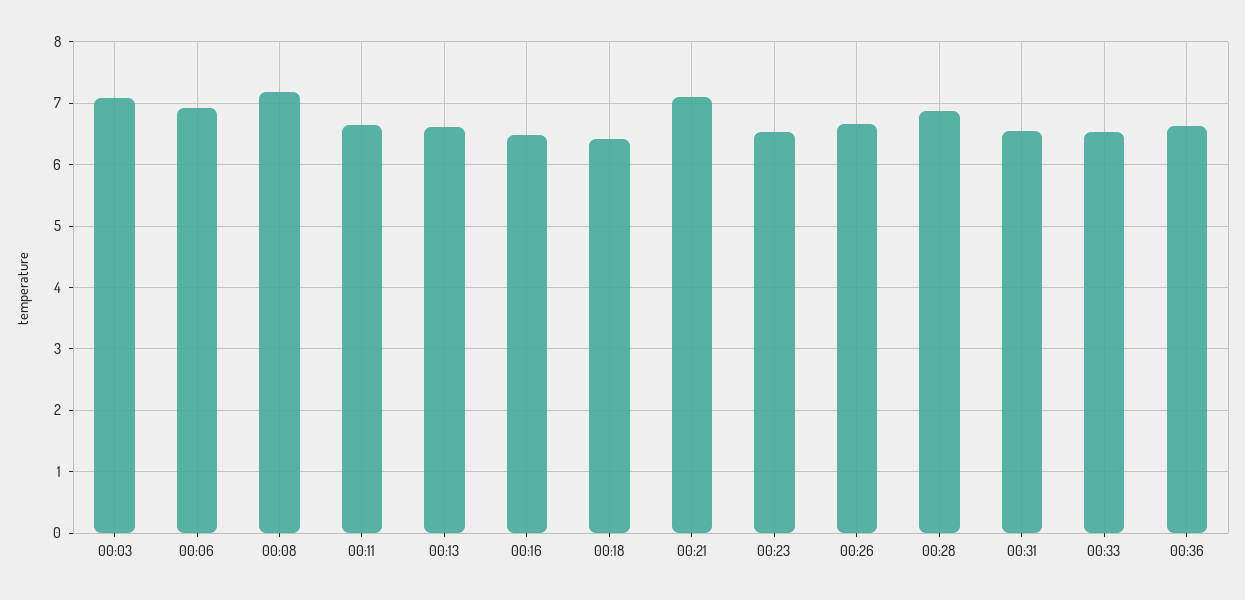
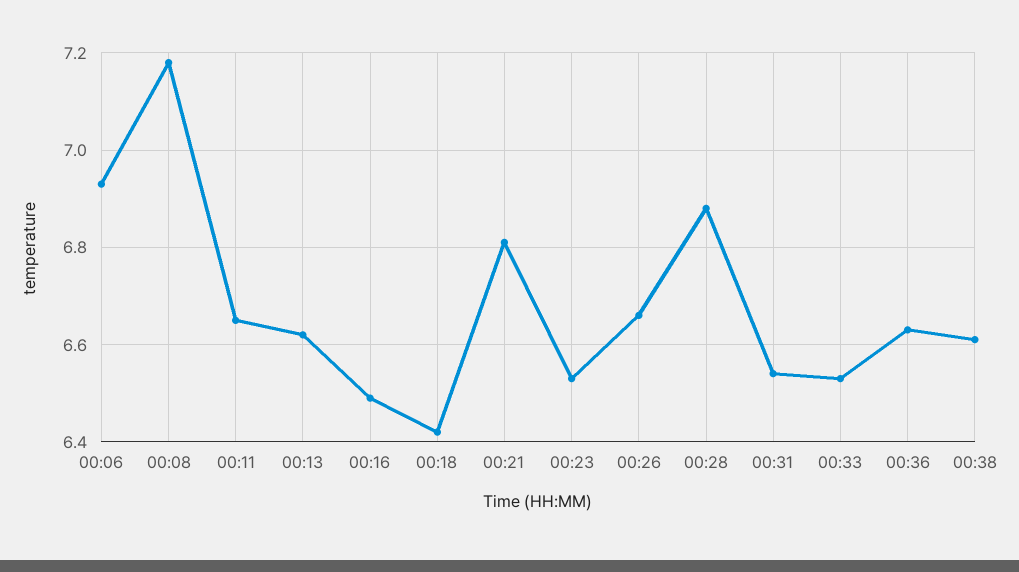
00:03: 7.1 -> none
00:21: 7.1 -> 6.8
00:38: none -> 6.6

